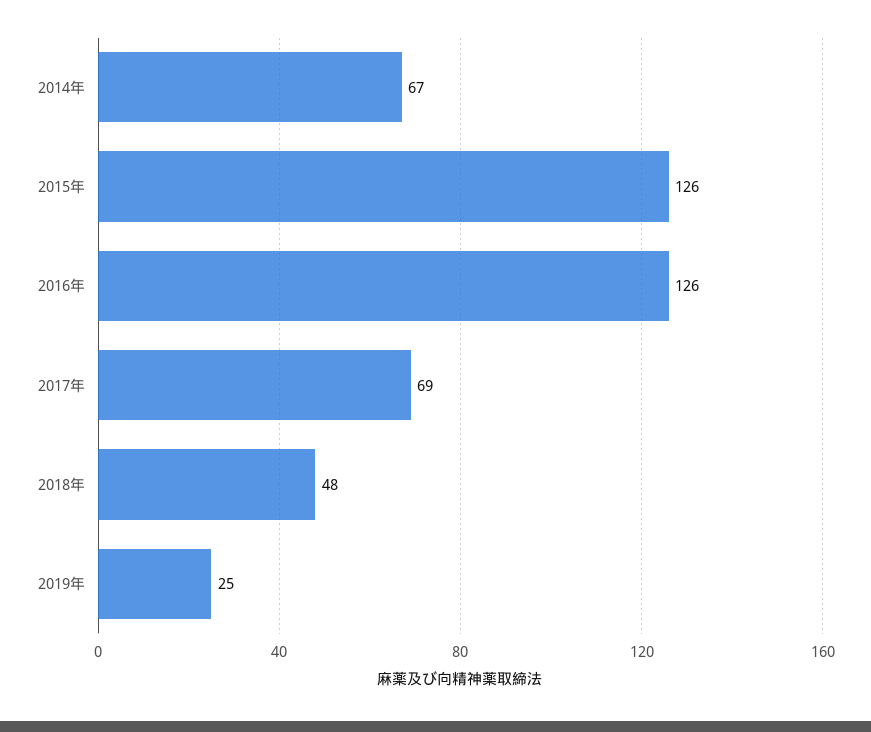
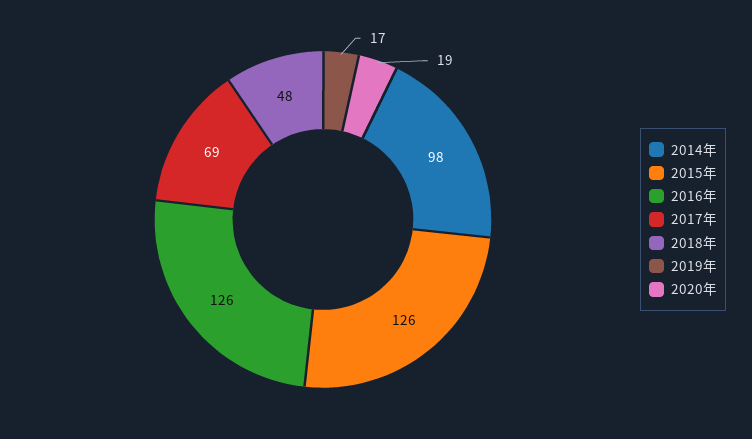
2014年: 67 -> 98
2019年: 25 -> 17
2020年: none -> 19

